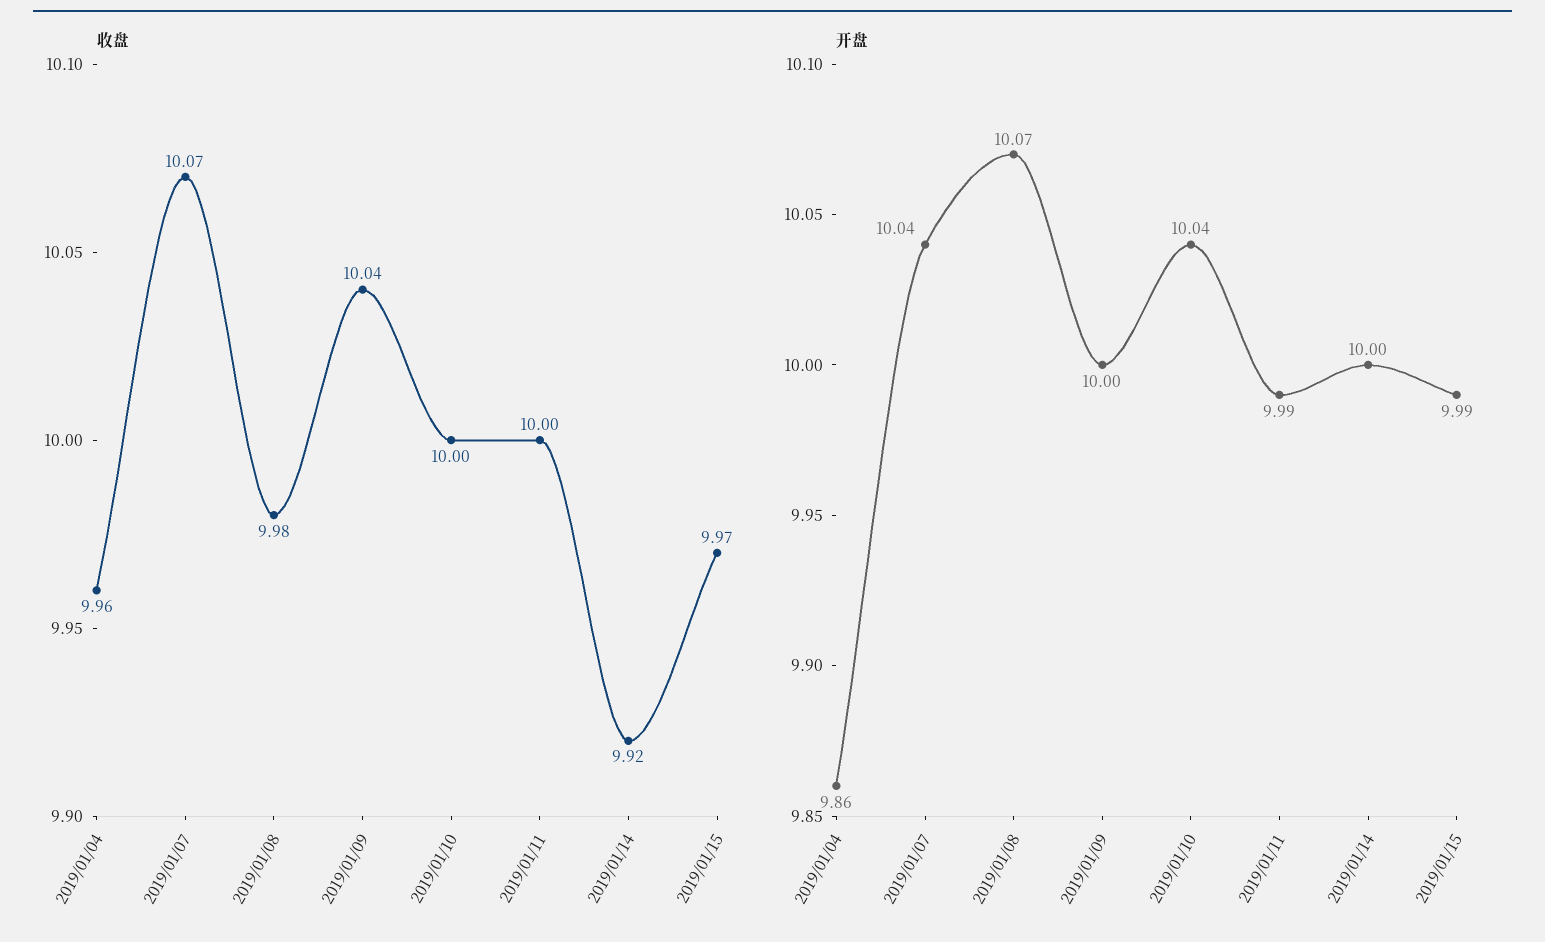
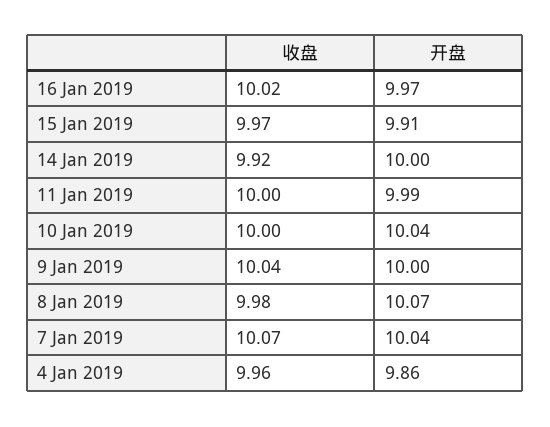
开盘, 2019/01/15: 9.99 -> 9.91
收盘, 16 Jan 2019: none -> 10.02
开盘, 16 Jan 2019: none -> 9.97

